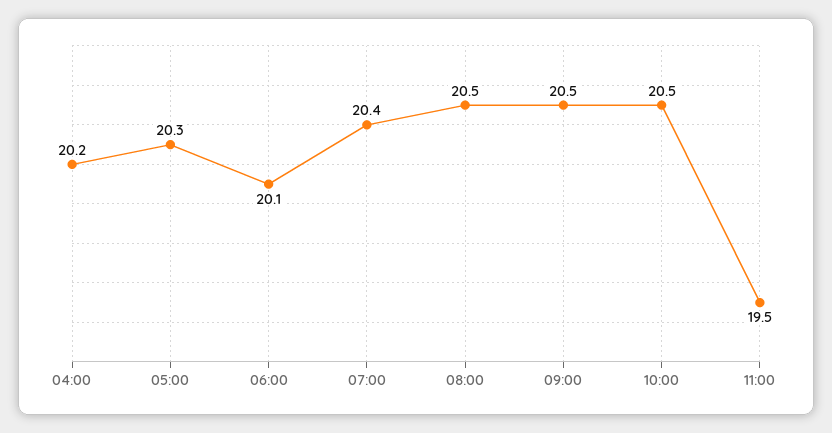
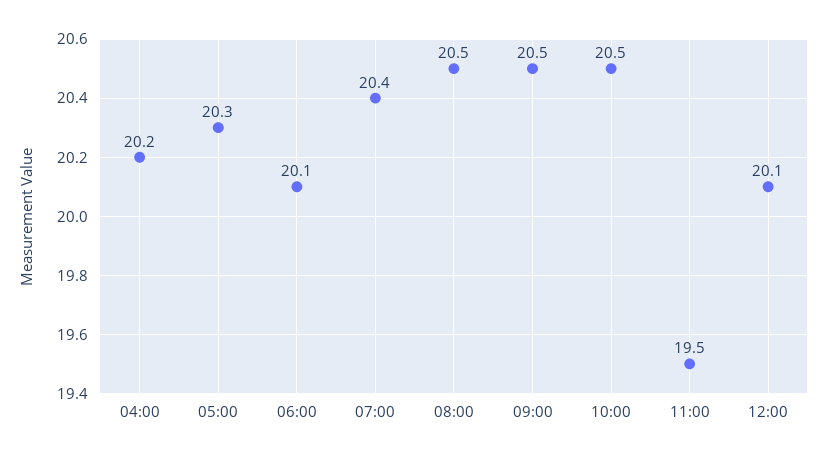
12:00: none -> 20.1

